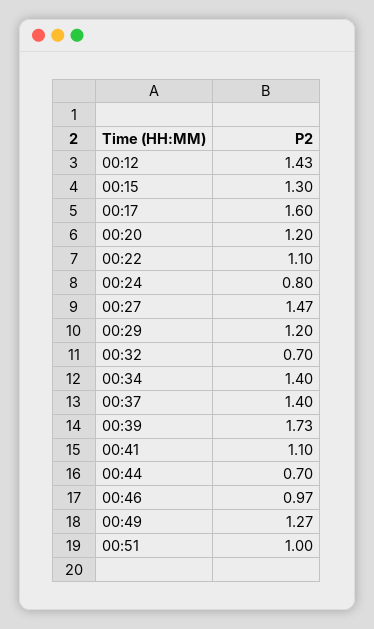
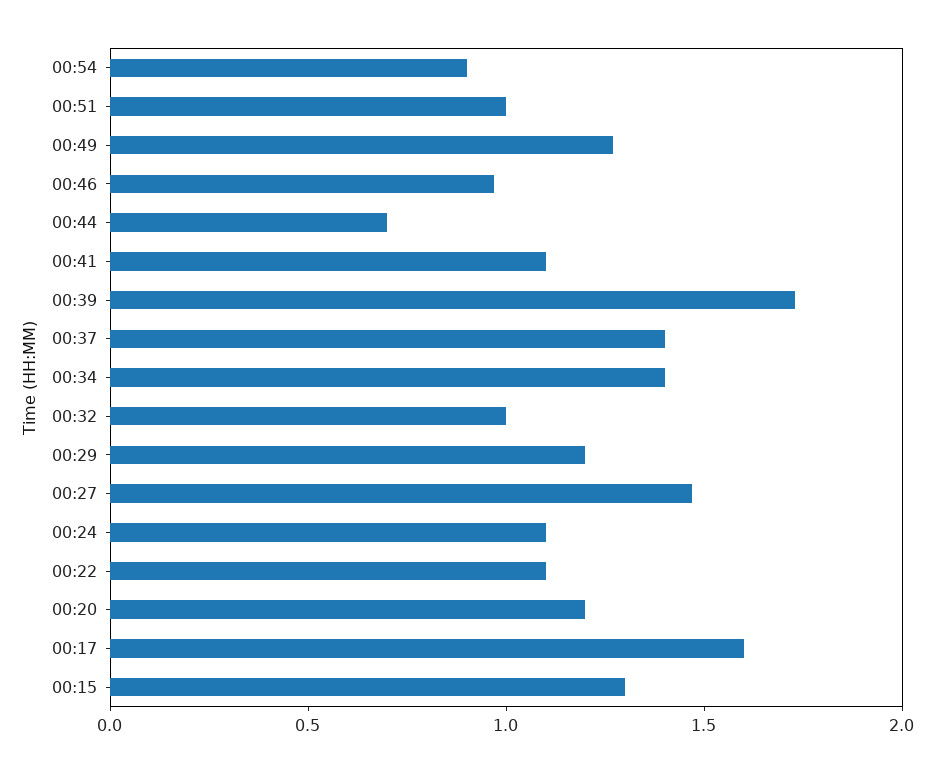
00:12: 1.43 -> none
00:24: 0.8 -> 1.1
00:32: 0.7 -> 1
00:54: none -> 0.9

